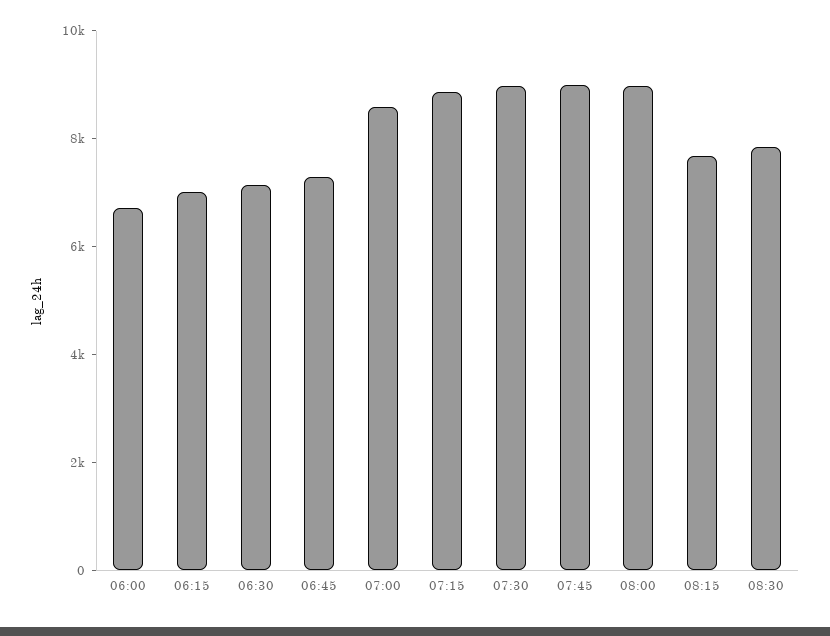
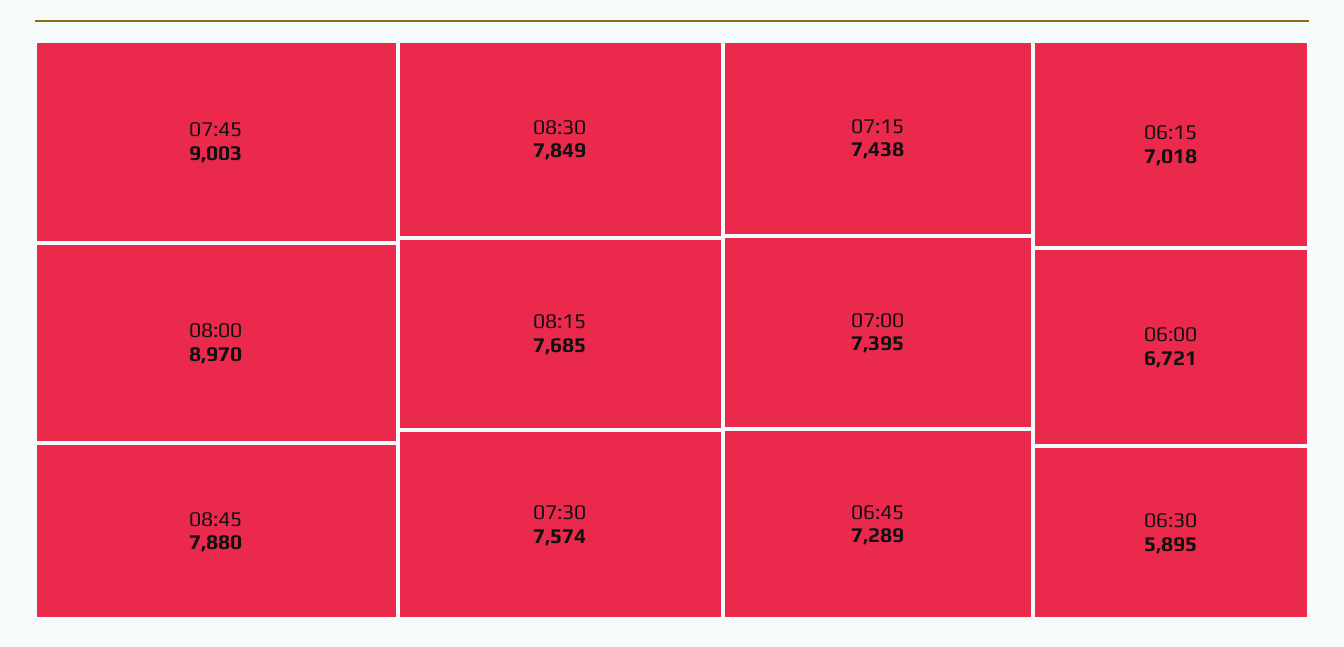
06:30: 7000 -> 5895
07:00: 8500 -> 7395
07:15: 9000 -> 7438
07:30: 9000 -> 7574
08:45: none -> 7880

